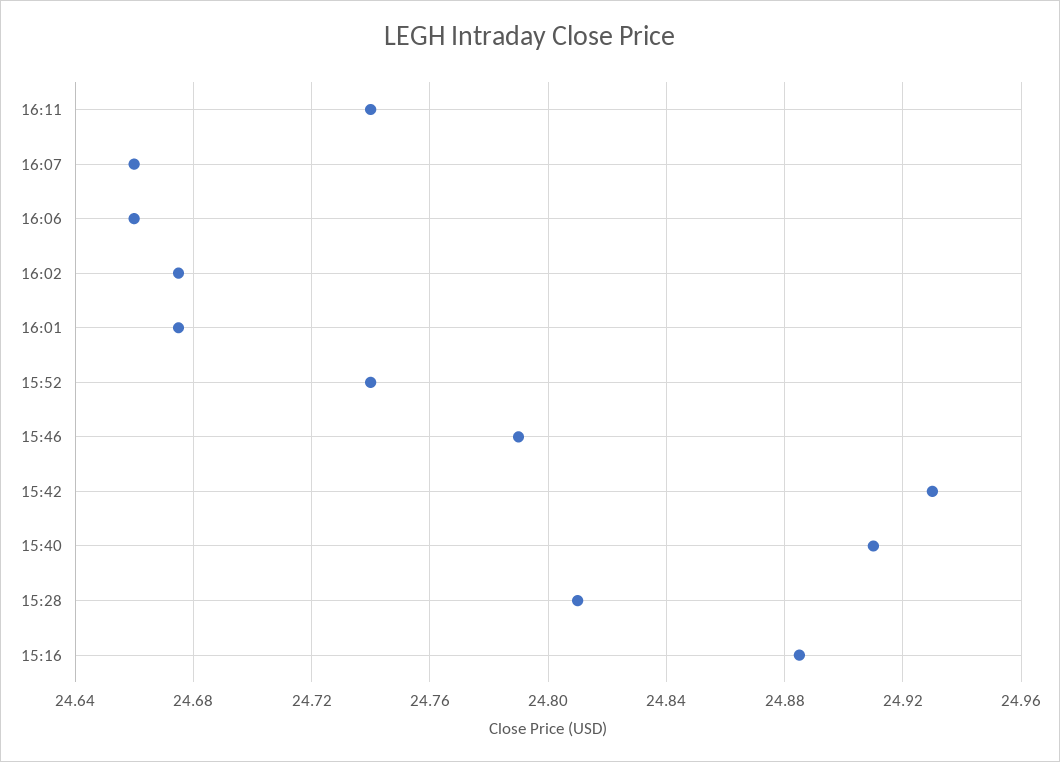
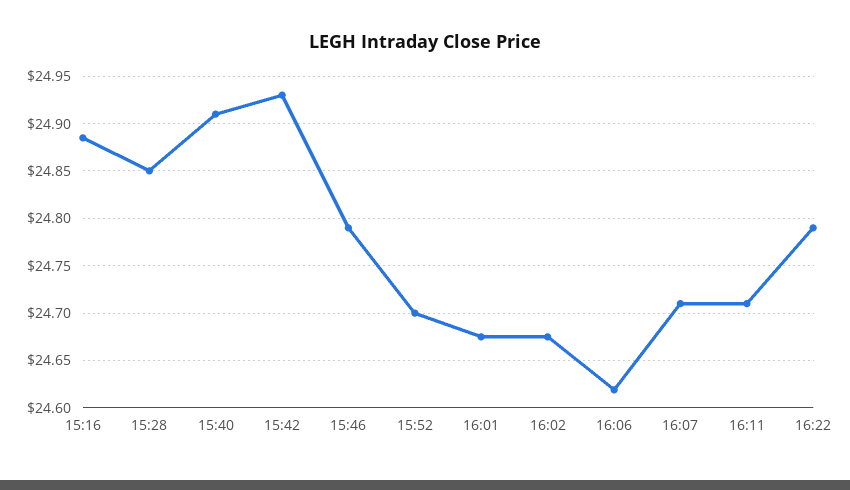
16:11: 24.74 -> 24.71
16:07: 24.66 -> 24.71
16:06: 24.66 -> 24.62
15:52: 24.74 -> 24.7
15:28: 24.81 -> 24.85
16:22: none -> 24.79

